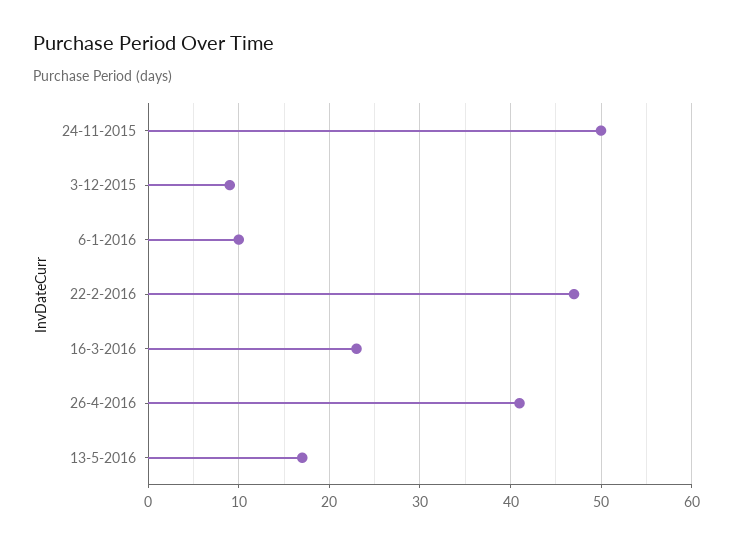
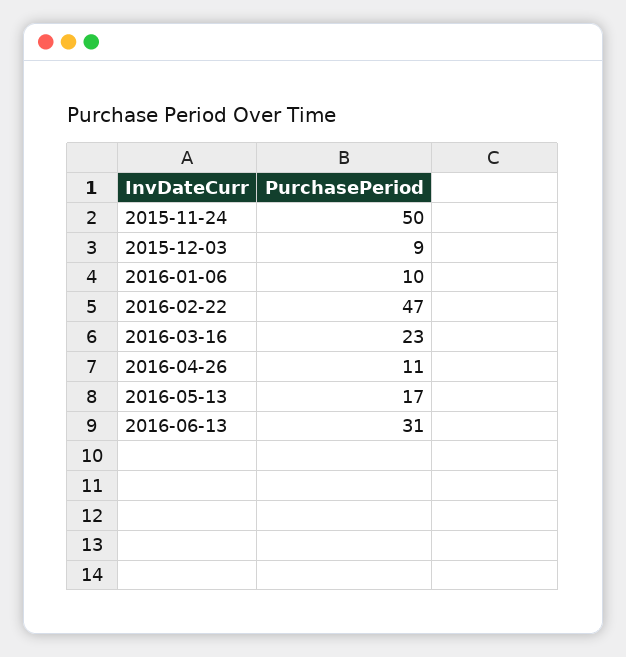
26-4-2016: 41 -> 11
2016-06-13: none -> 31

